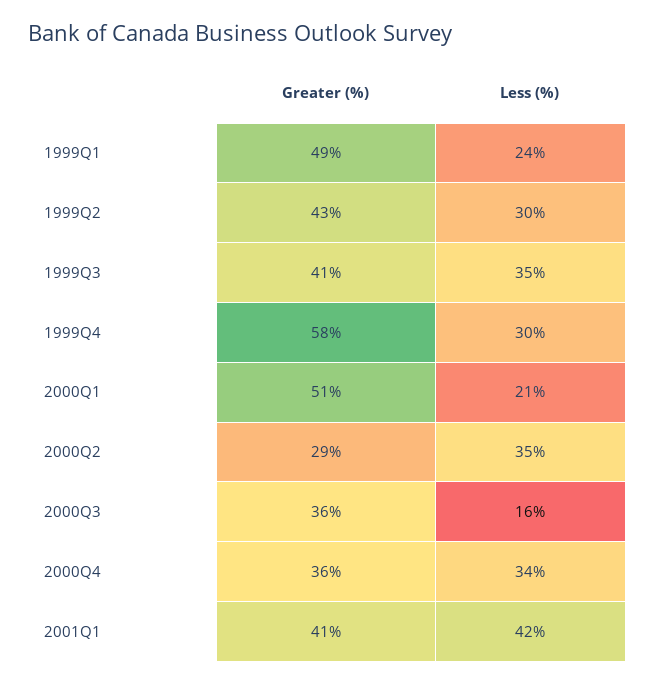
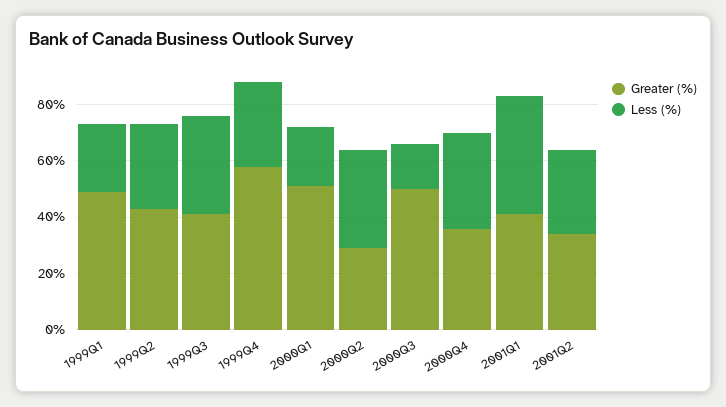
Greater (%), 2000Q3: 36 -> 50
Greater (%), 2001Q2: none -> 35
Less (%), 2001Q2: none -> 30

